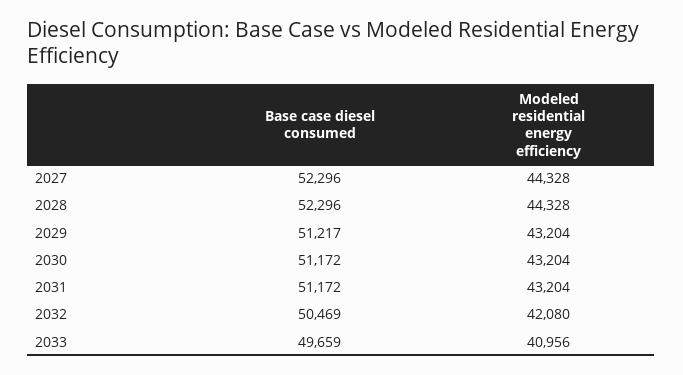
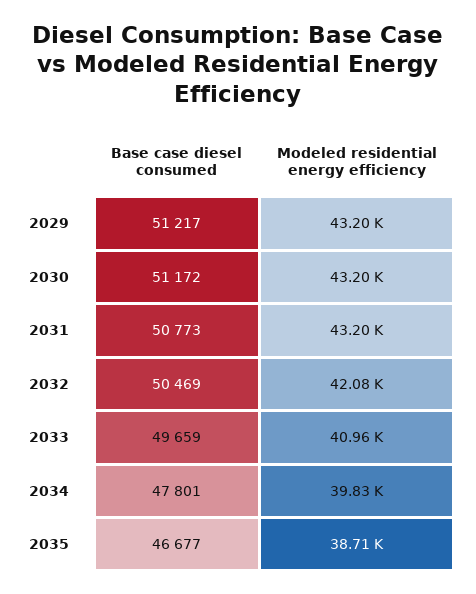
Base case diesel consumed, 2027: 52296 -> none
Modeled residential energy efficiency, 2027: 44328 -> none
Base case diesel consumed, 2028: 52296 -> none
Modeled residential energy efficiency, 2028: 44328 -> none
Base case diesel consumed, 2031: 51172 -> 50773
Base case diesel consumed, 2034: none -> 47801
Modeled residential energy efficiency, 2034: none -> 39830
Base case diesel consumed, 2035: none -> 46677
Modeled residential energy efficiency, 2035: none -> 38710

